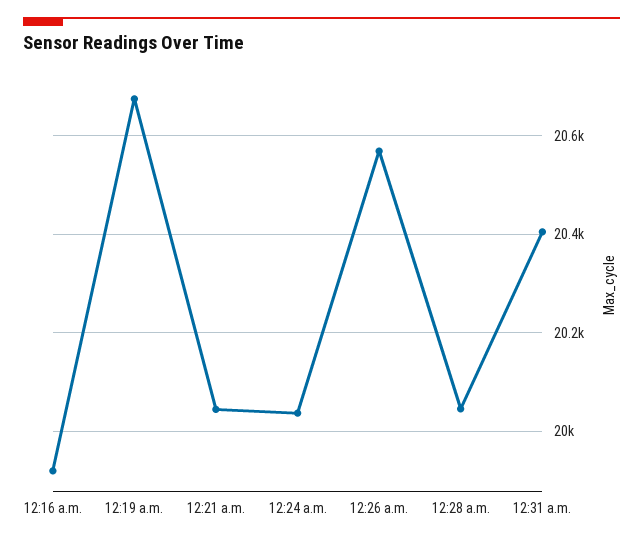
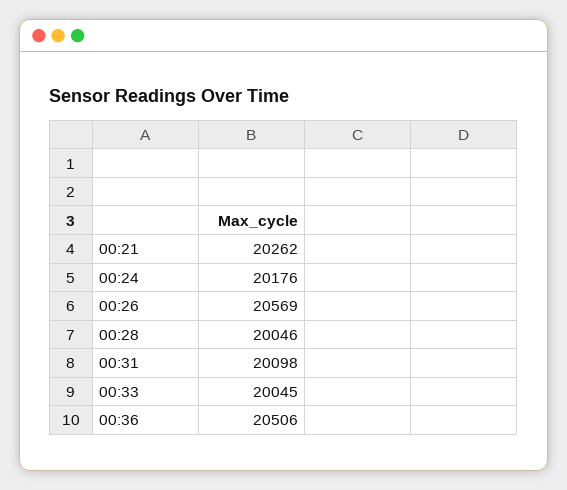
12:16 a.m.: 19920 -> none
12:19 a.m.: 20680 -> none
12:21 a.m.: 20040 -> 20262
12:24 a.m.: 20040 -> 20176
12:31 a.m.: 20400 -> 20098
00:33: none -> 20045
00:36: none -> 20506

